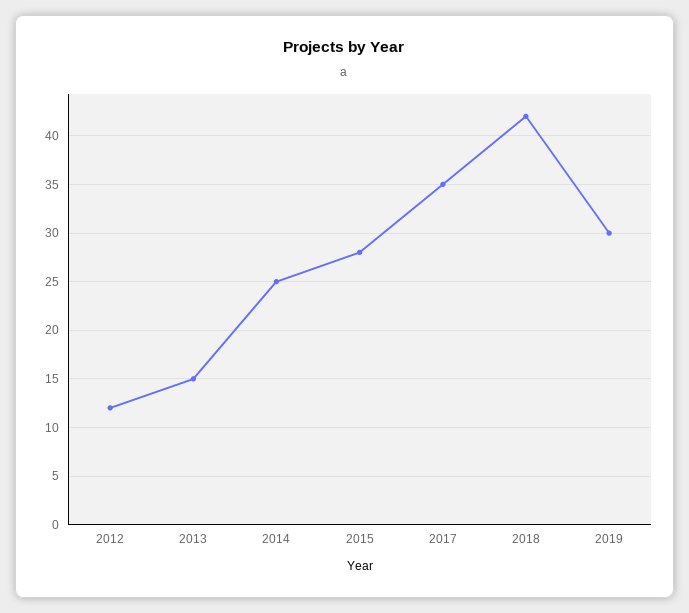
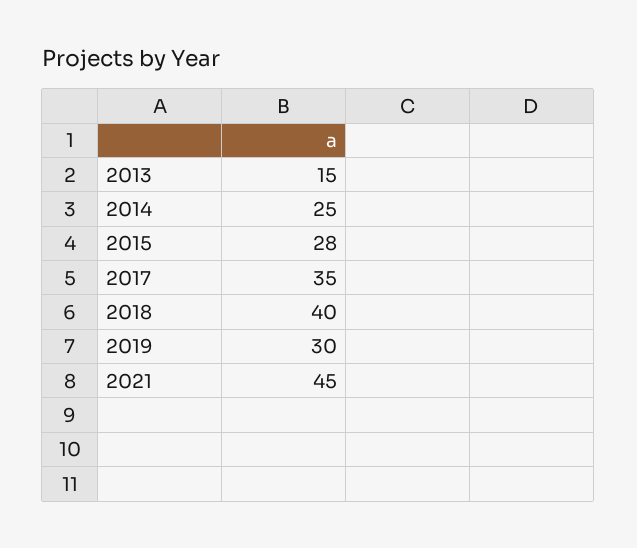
2012: 12 -> none
2018: 42 -> 40
2021: none -> 45

